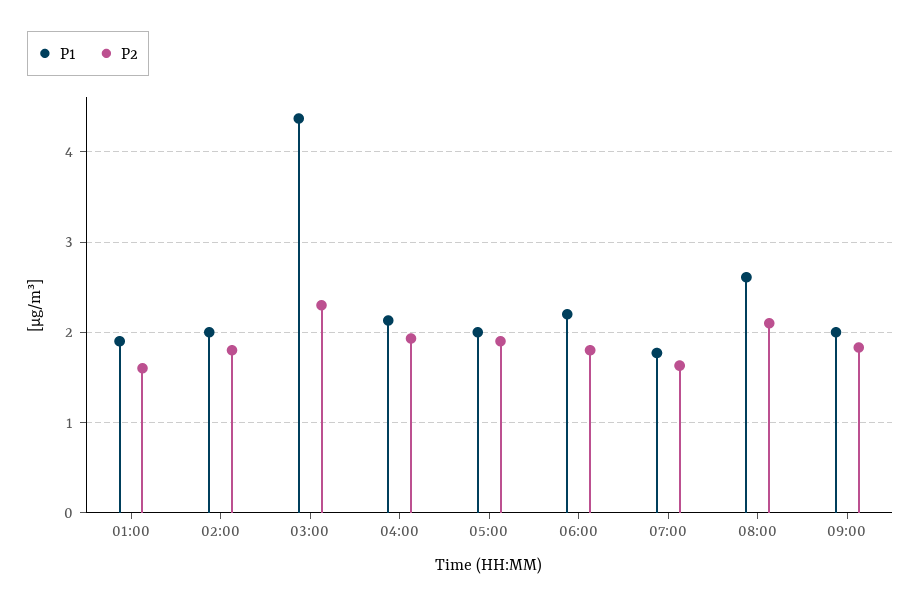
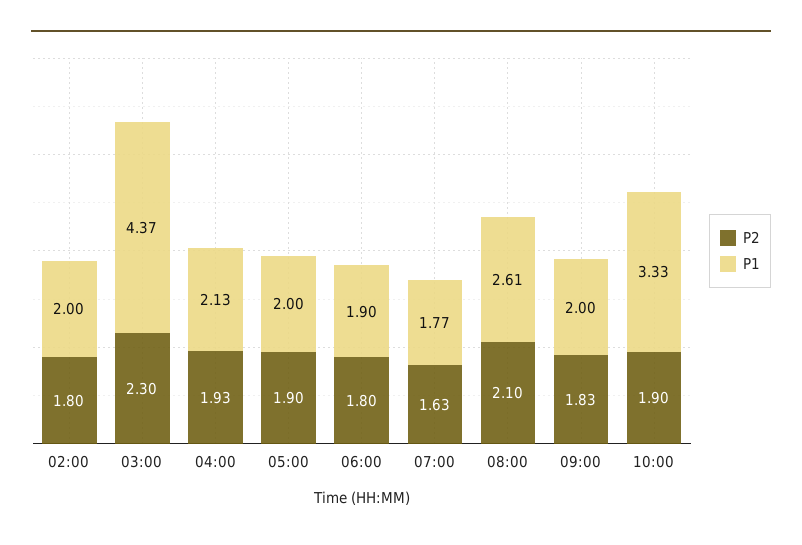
P1, 01:00: 1.9 -> none
P2, 01:00: 1.6 -> none
P1, 06:00: 2.2 -> 1.9
P2, 10:00: none -> 1.9
P1, 10:00: none -> 3.33

